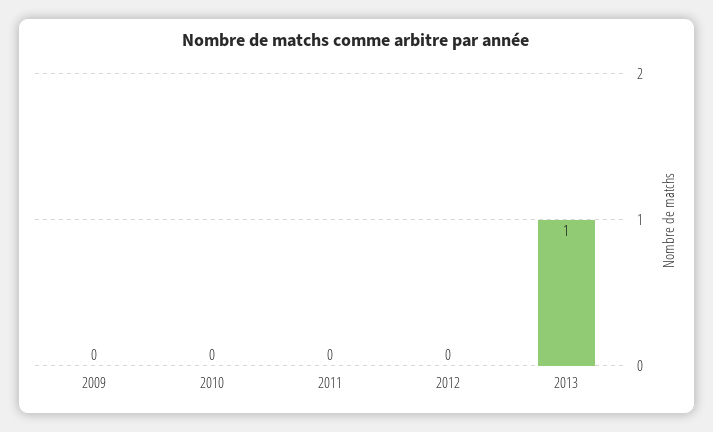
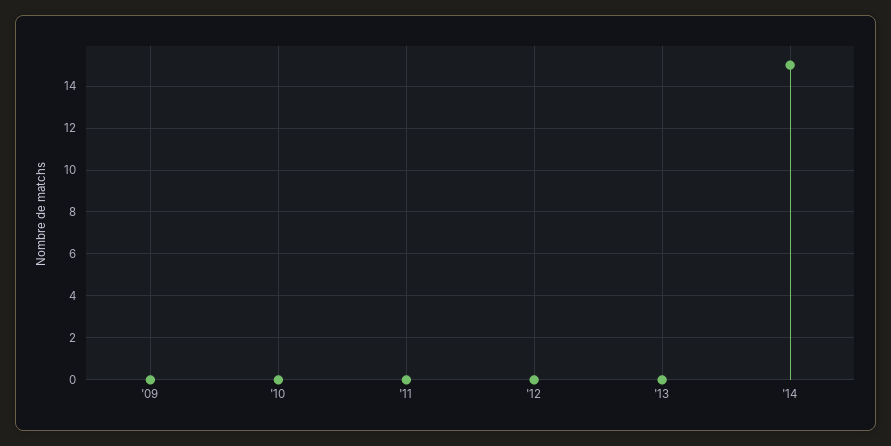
2013: 1 -> 0
'14: none -> 15

